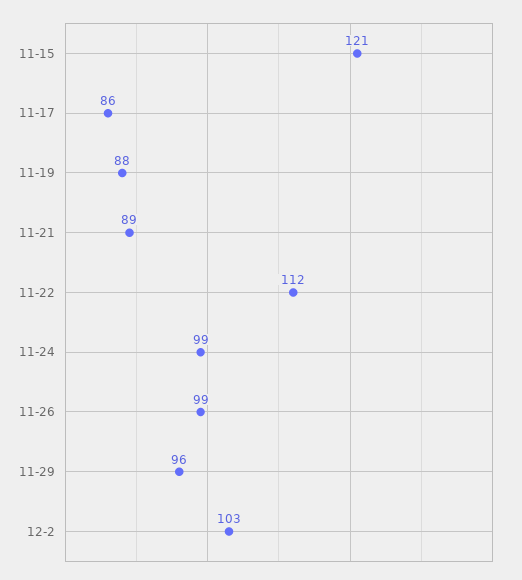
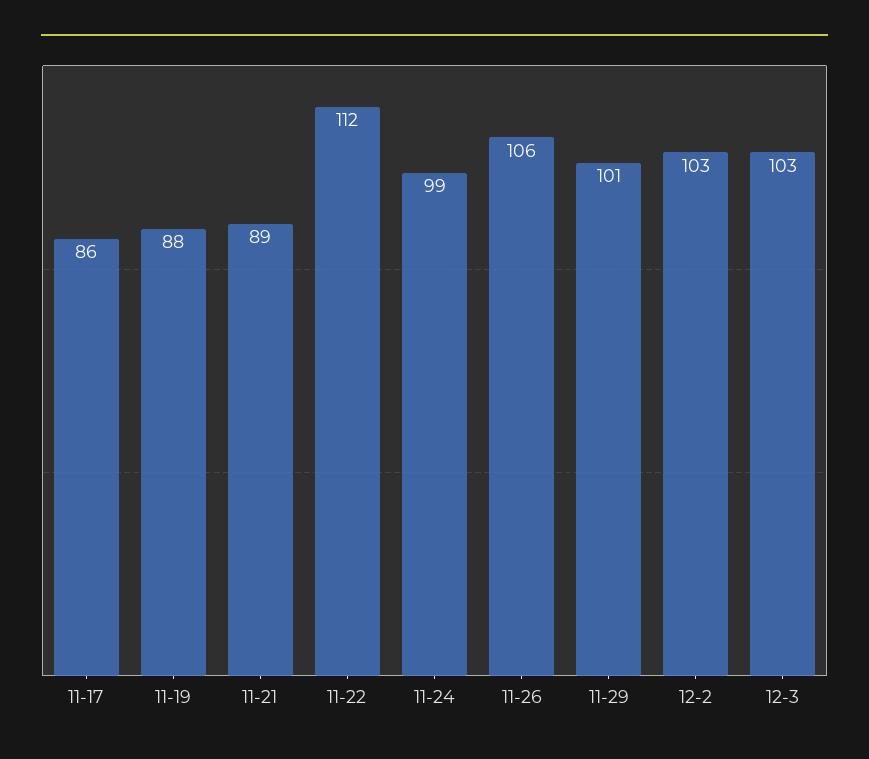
11-15: 121 -> none
11-26: 99 -> 106
11-29: 96 -> 101
12-3: none -> 103

